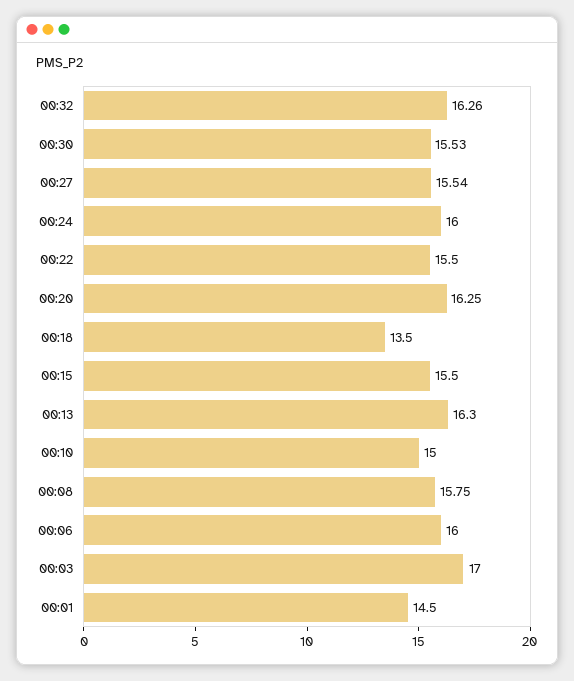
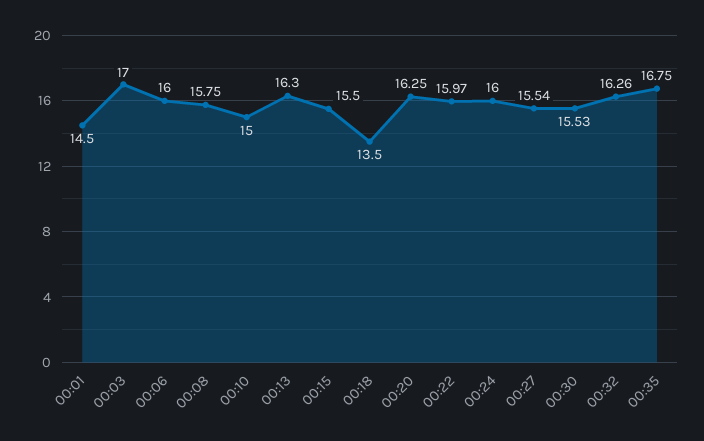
00:22: 15.5 -> 15.97
00:35: none -> 16.75

